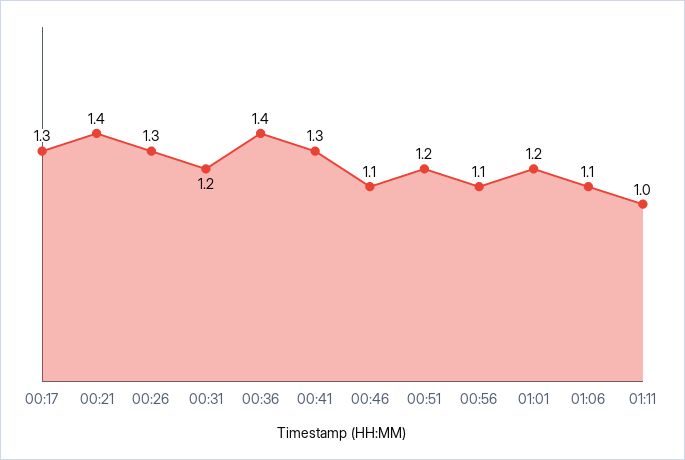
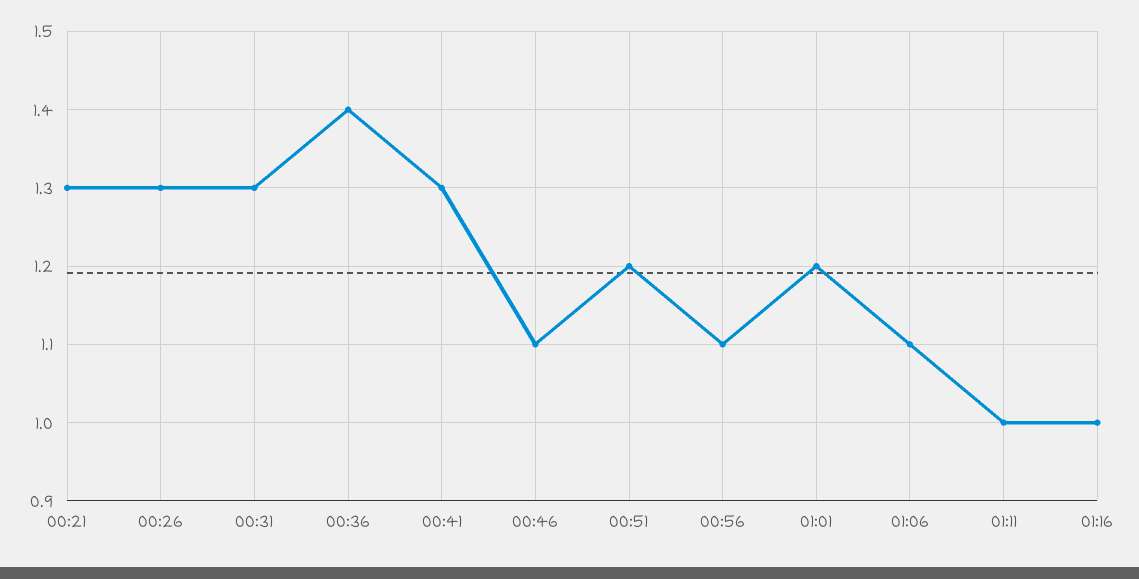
00:17: 1.3 -> none
00:21: 1.4 -> 1.3
00:31: 1.2 -> 1.3
01:16: none -> 1

